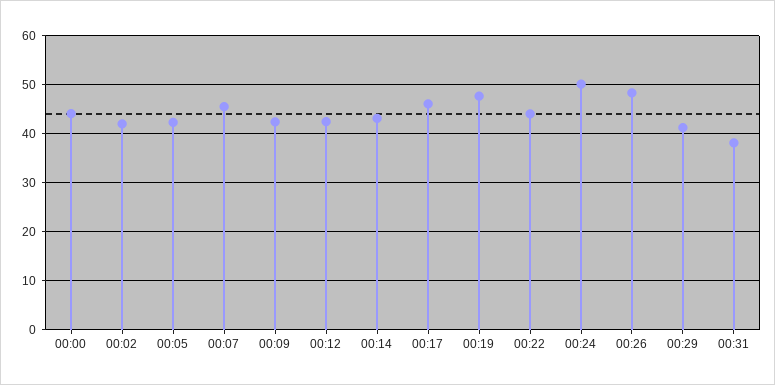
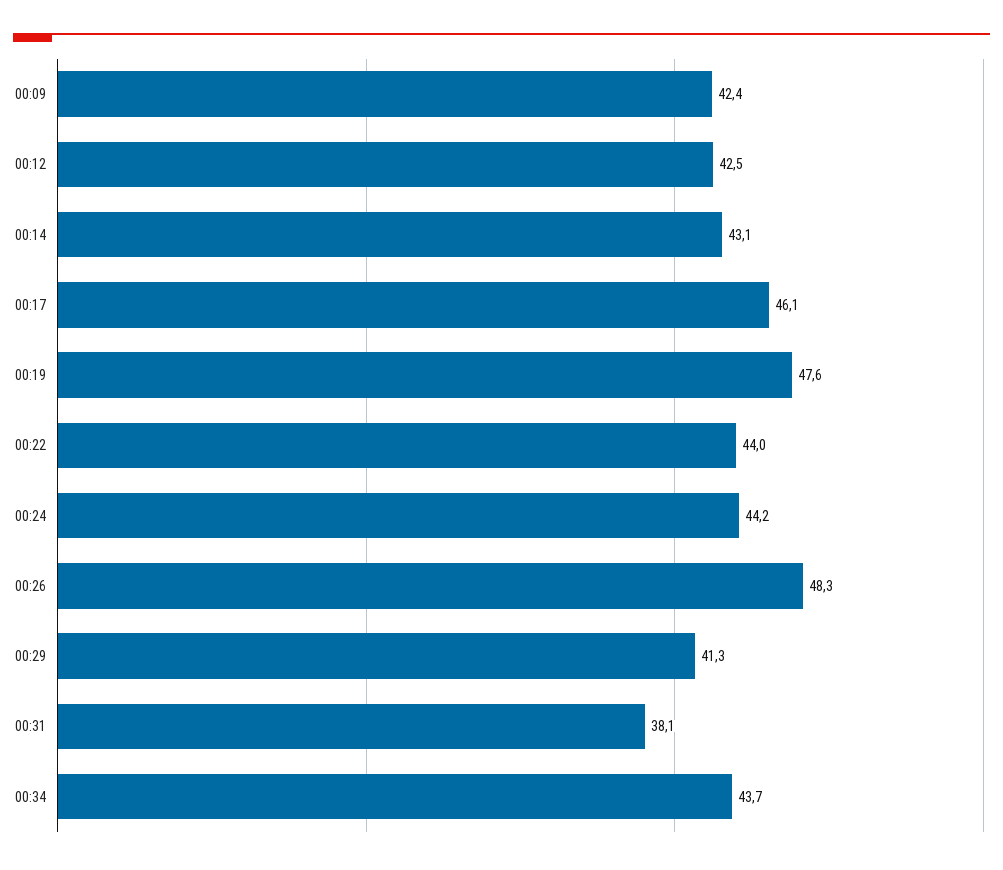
00:00: 44 -> none
00:02: 42 -> none
00:05: 42 -> none
00:07: 46 -> none
00:24: 50 -> 44.2
00:34: none -> 43.7

